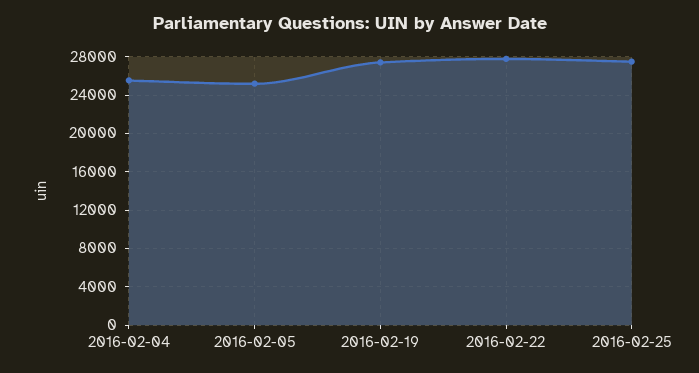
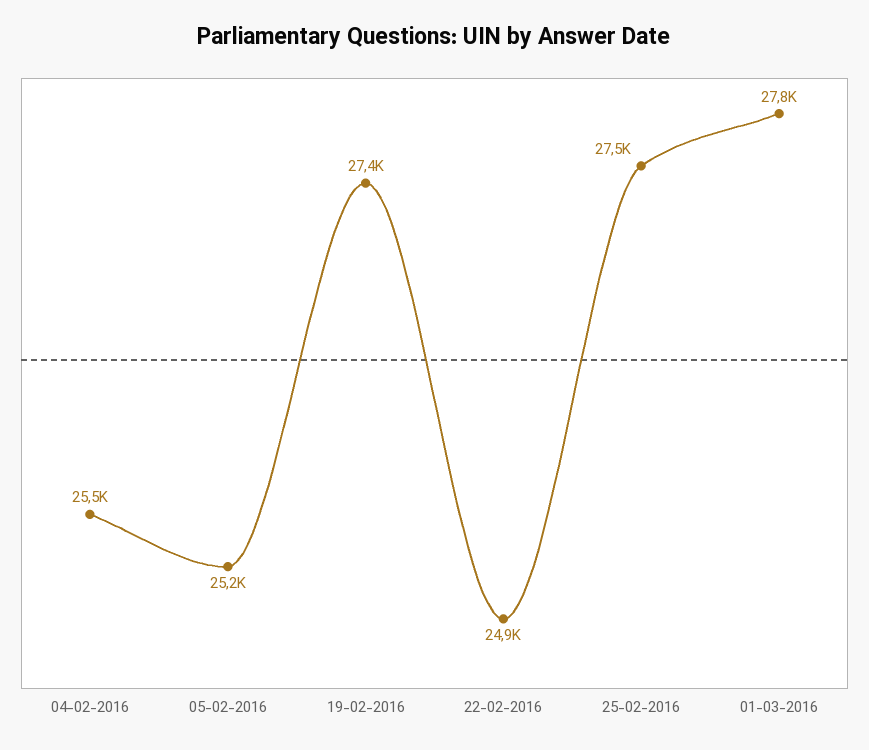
2016-02-22: 28000 -> 24900
01-03-2016: none -> 27800

